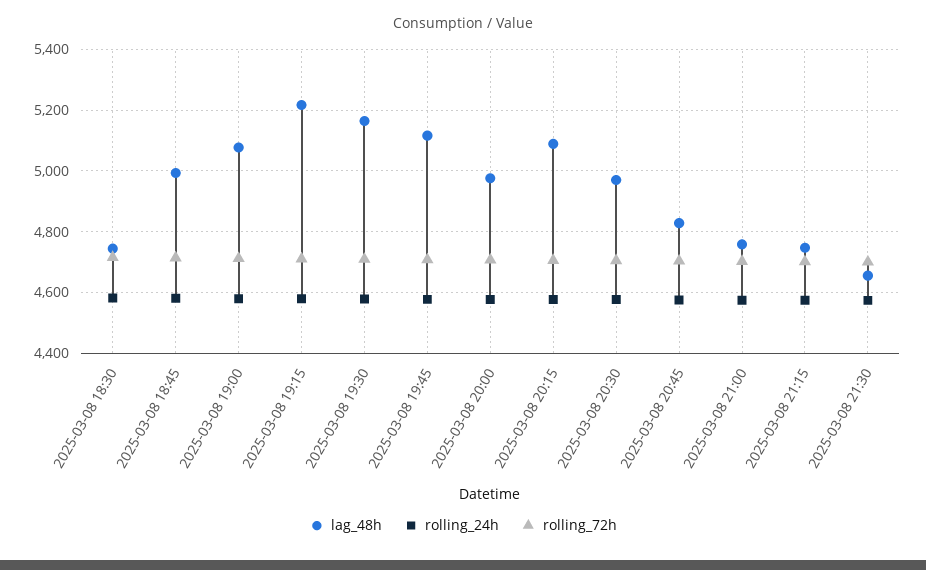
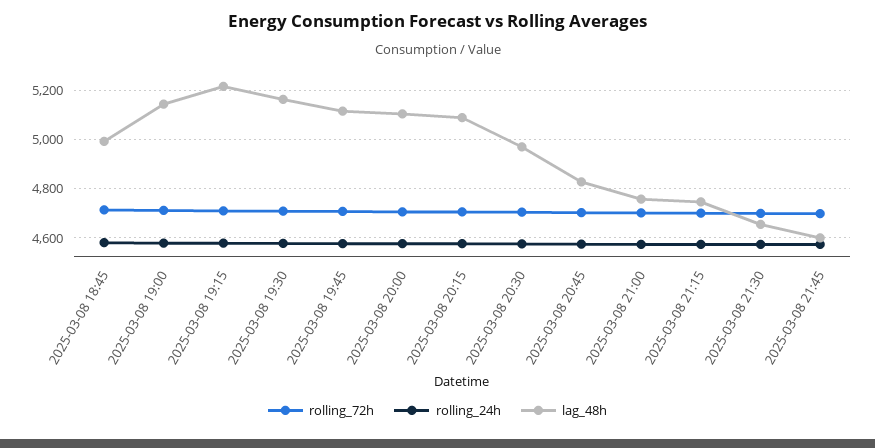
lag_48h, 2025-03-08 18:30: 4740 -> none
rolling_24h, 2025-03-08 18:30: 4580 -> none
rolling_72h, 2025-03-08 18:30: 4720 -> none
lag_48h, 2025-03-08 19:00: 5080 -> 5150
lag_48h, 2025-03-08 20:00: 4980 -> 5100
rolling_72h, 2025-03-08 21:45: none -> 4700
rolling_24h, 2025-03-08 21:45: none -> 4575
lag_48h, 2025-03-08 21:45: none -> 4600

